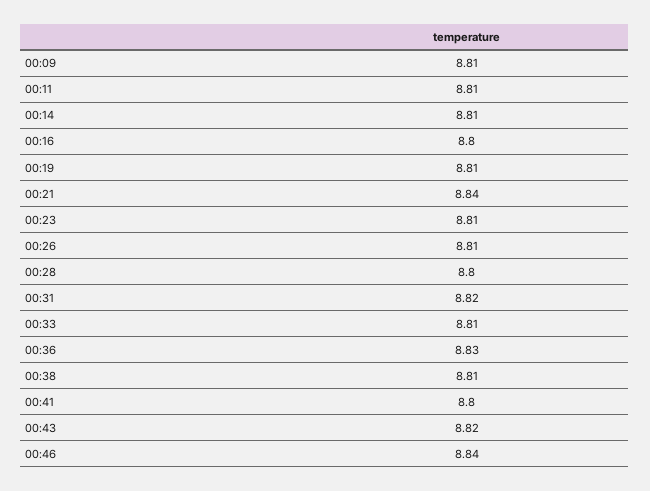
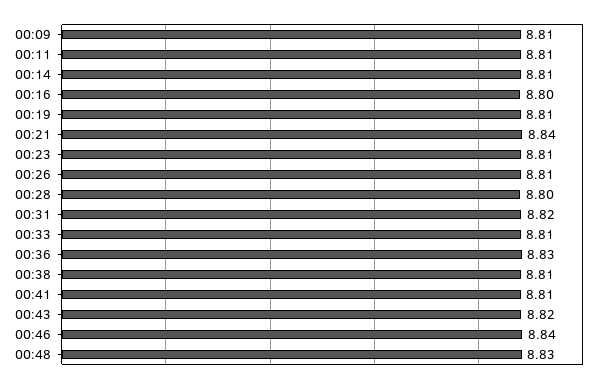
00:41: 8.8 -> 8.81
00:48: none -> 8.83

